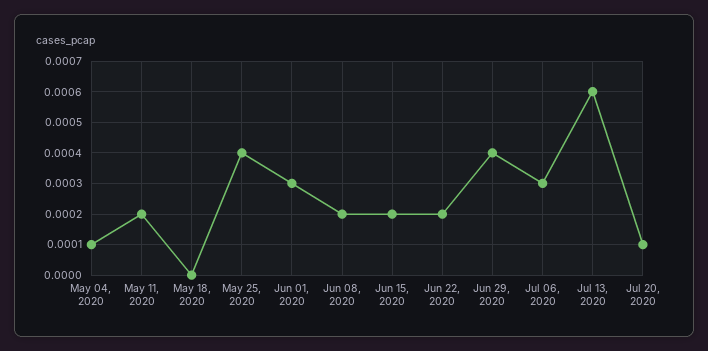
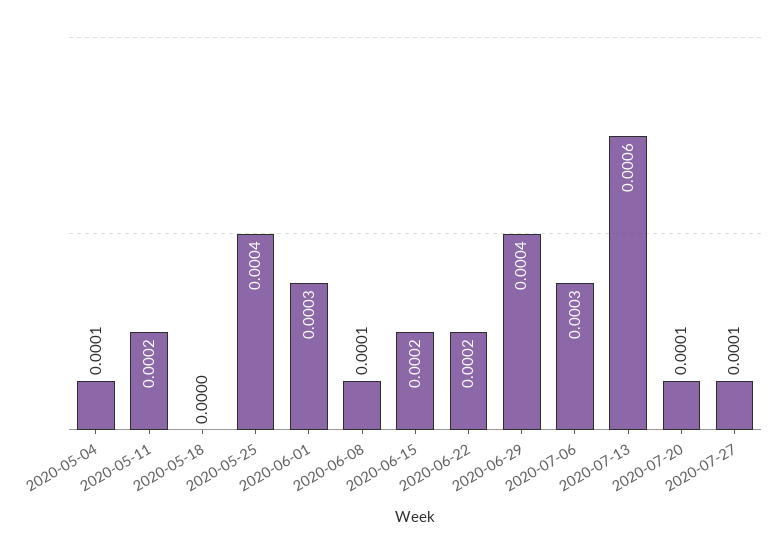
Jun 08, 2020: 0.0002 -> 0.0001
2020-07-27: none -> 0.0001

